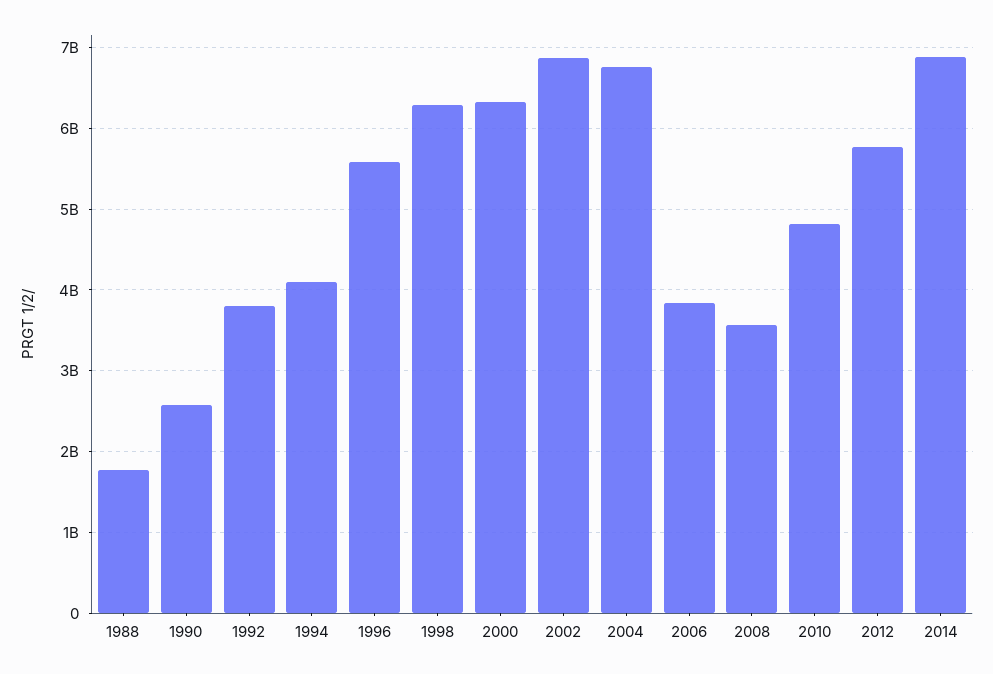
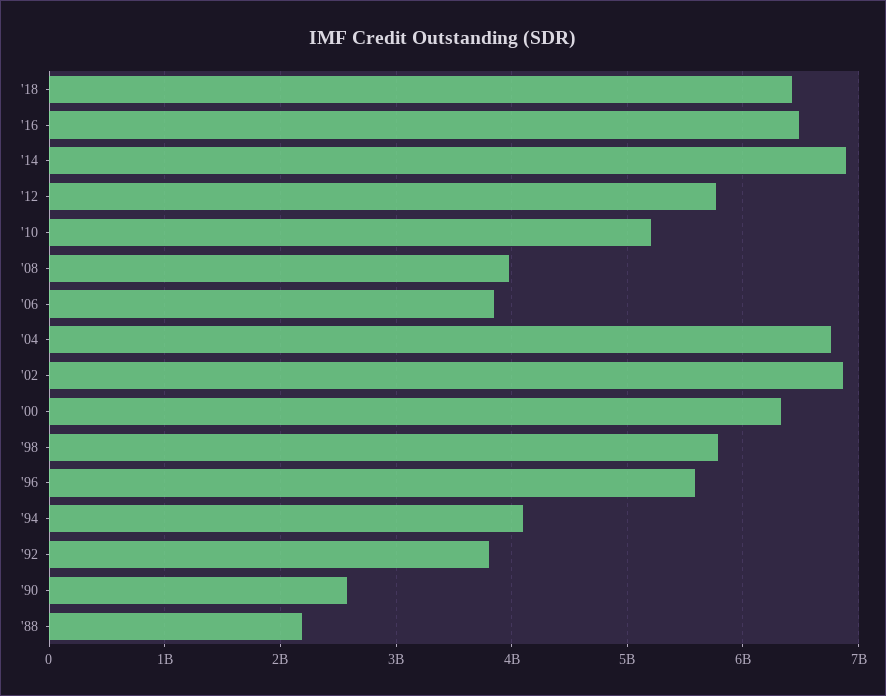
1988: 1800000000 -> 2200000000
1998: 6300000000 -> 5800000000
2008: 3600000000 -> 4000000000
2010: 4800000000 -> 5200000000
'18: none -> 6400000000
'16: none -> 6500000000

